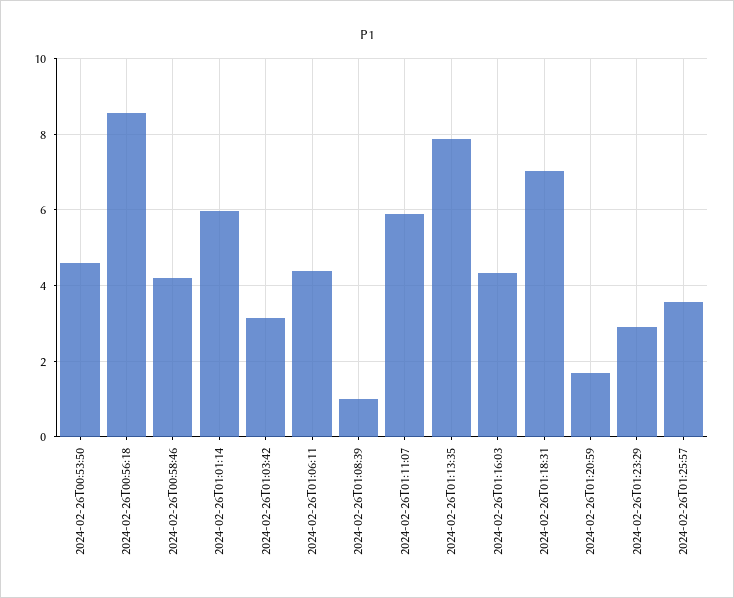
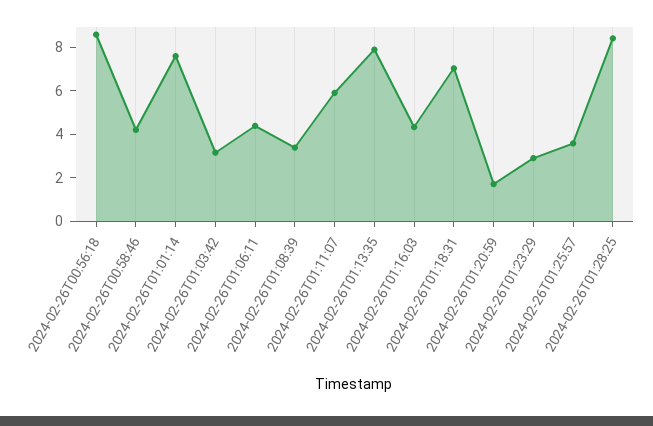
2024-02-26T00:53:50: 4.6 -> none
2024-02-26T01:01:14: 6 -> 7.5
2024-02-26T01:08:39: 1 -> 3.5
2024-02-26T01:28:25: none -> 8.5

